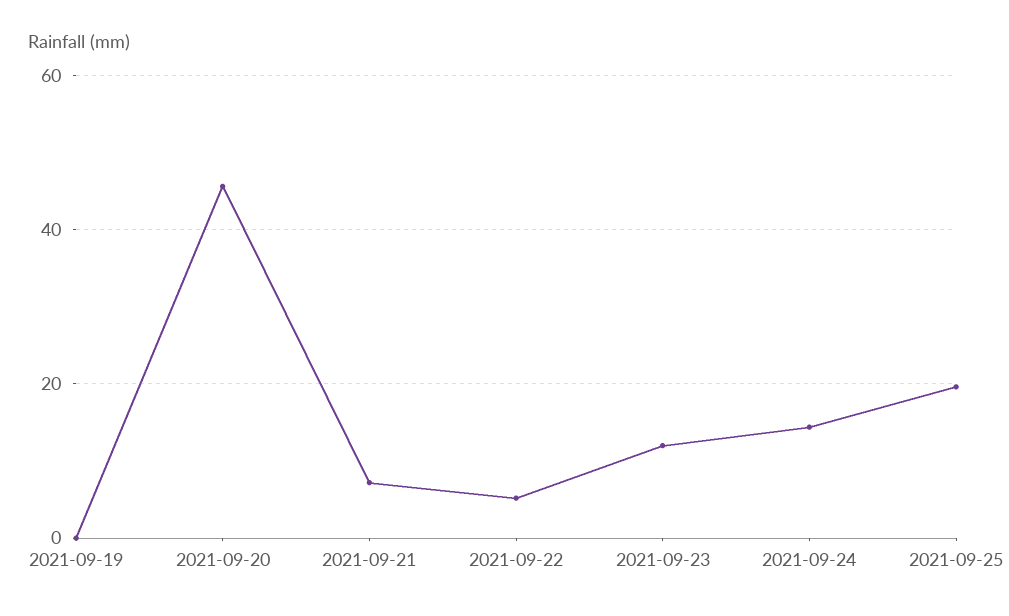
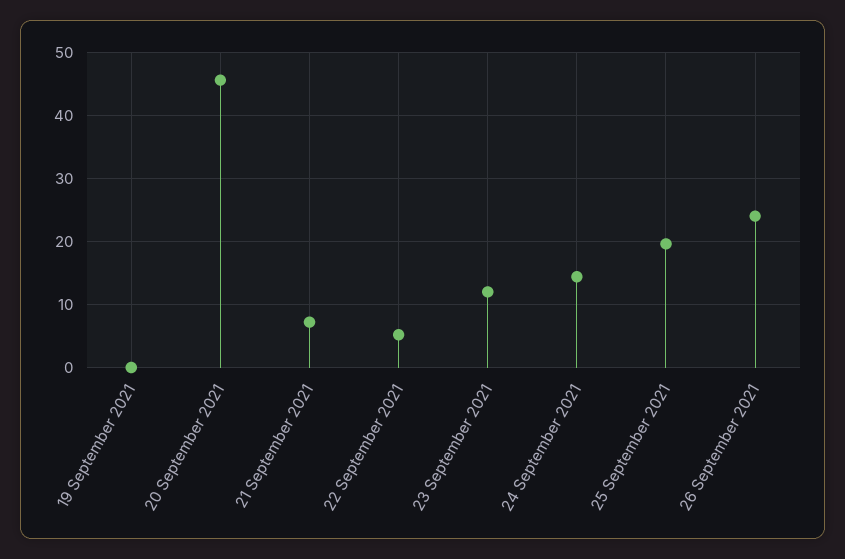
26 September 2021: none -> 24

